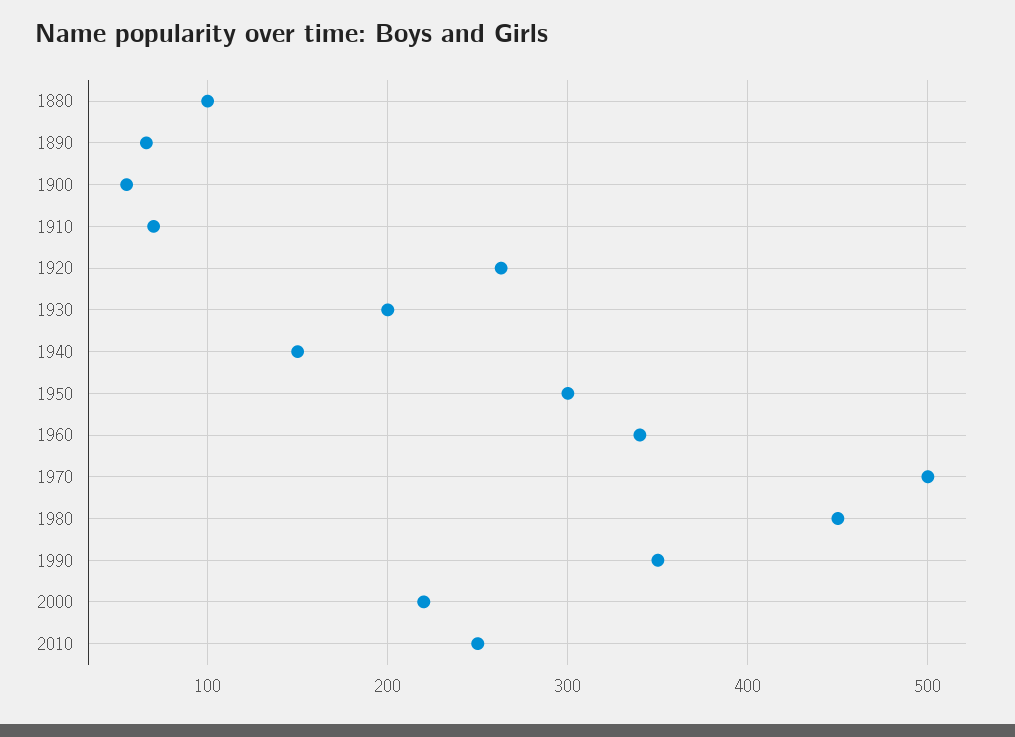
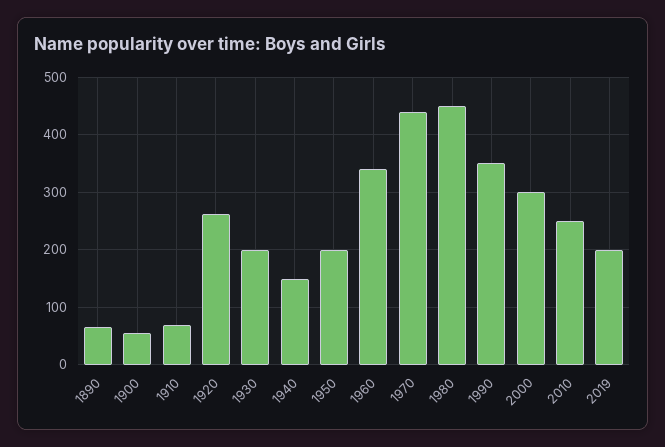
1880: 100 -> none
1950: 300 -> 200
1970: 500 -> 440
2000: 220 -> 300
2019: none -> 200

